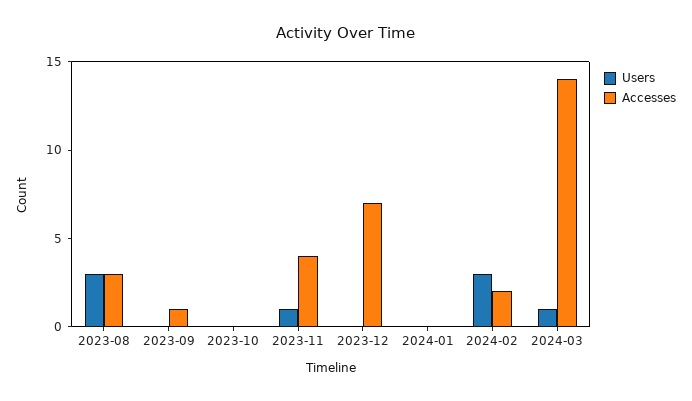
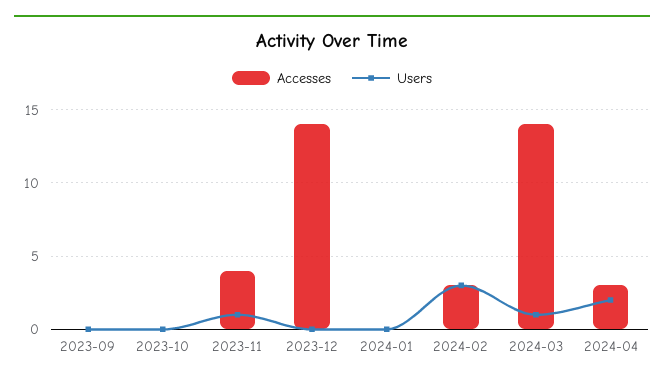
Users, 2023-08: 3 -> none
Accesses, 2023-08: 3 -> none
Accesses, 2023-09: 1 -> 0
Accesses, 2023-12: 7 -> 14
Accesses, 2024-02: 2 -> 3
Accesses, 2024-04: none -> 3
Users, 2024-04: none -> 2

